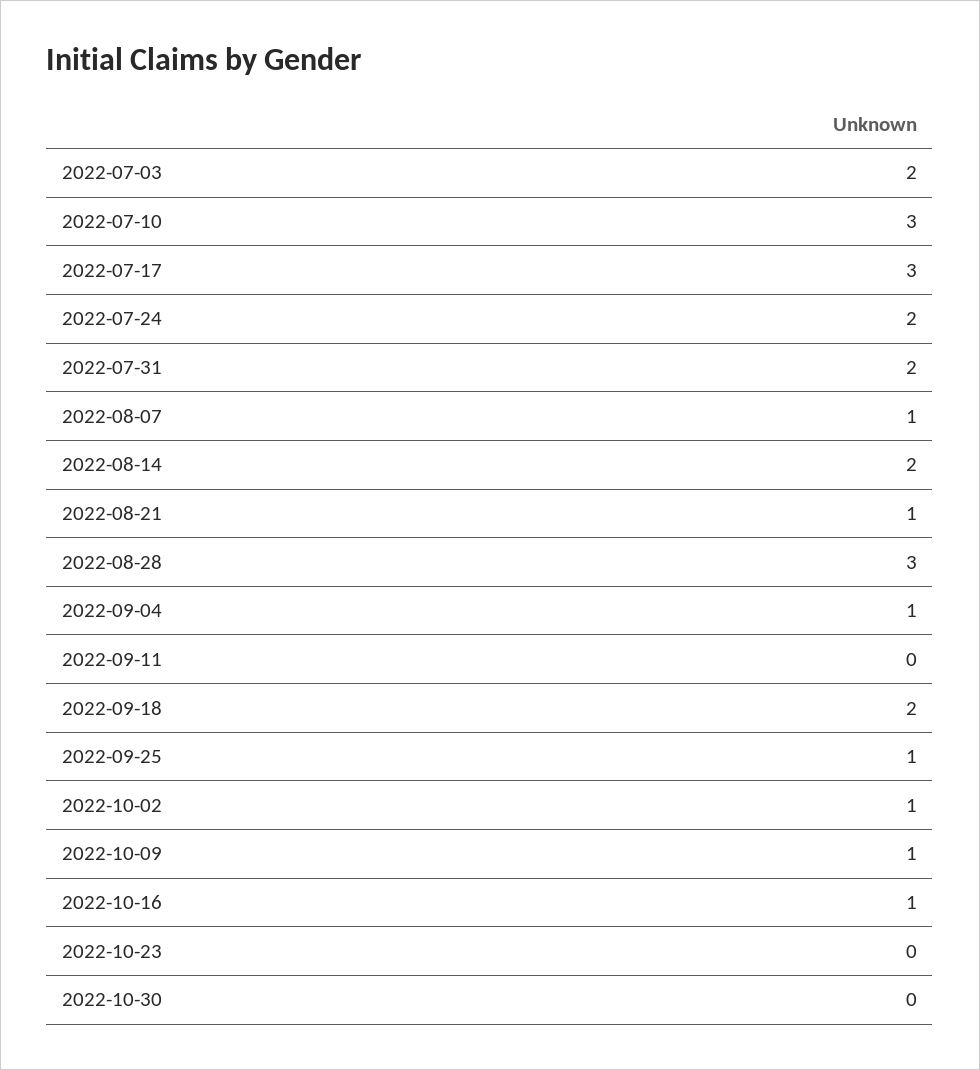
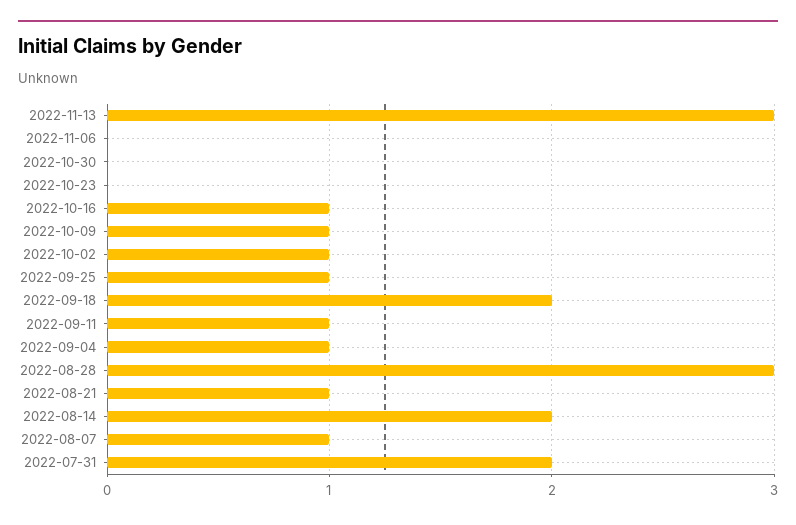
2022-07-03: 2 -> none
2022-07-10: 3 -> none
2022-07-17: 3 -> none
2022-07-24: 2 -> none
2022-09-11: 0 -> 1
2022-11-13: none -> 3
2022-11-06: none -> 0

